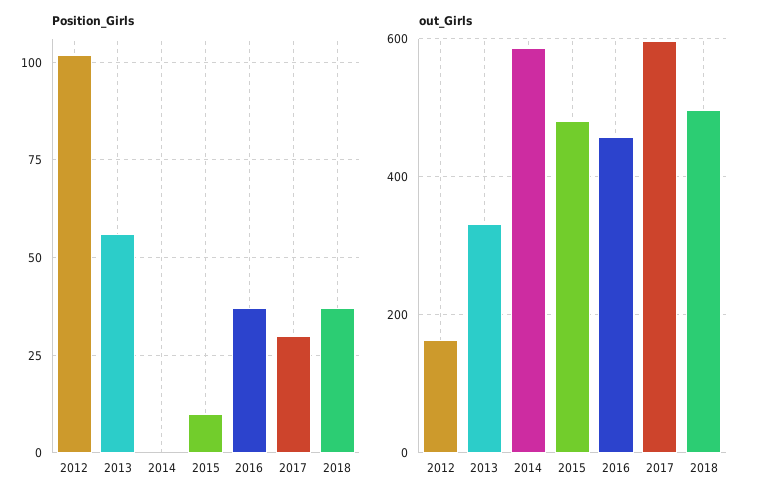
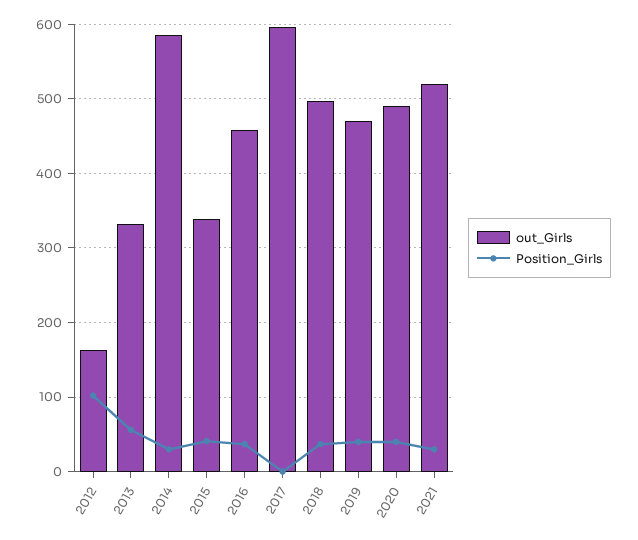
Position_Girls, 2014: 0 -> 30
Position_Girls, 2015: 10 -> 40
Position_Girls, 2017: 30 -> 0
out_Girls, 2015: 480 -> 340
out_Girls, 2019: none -> 470
Position_Girls, 2019: none -> 40
out_Girls, 2020: none -> 490
Position_Girls, 2020: none -> 40
out_Girls, 2021: none -> 520
Position_Girls, 2021: none -> 30

